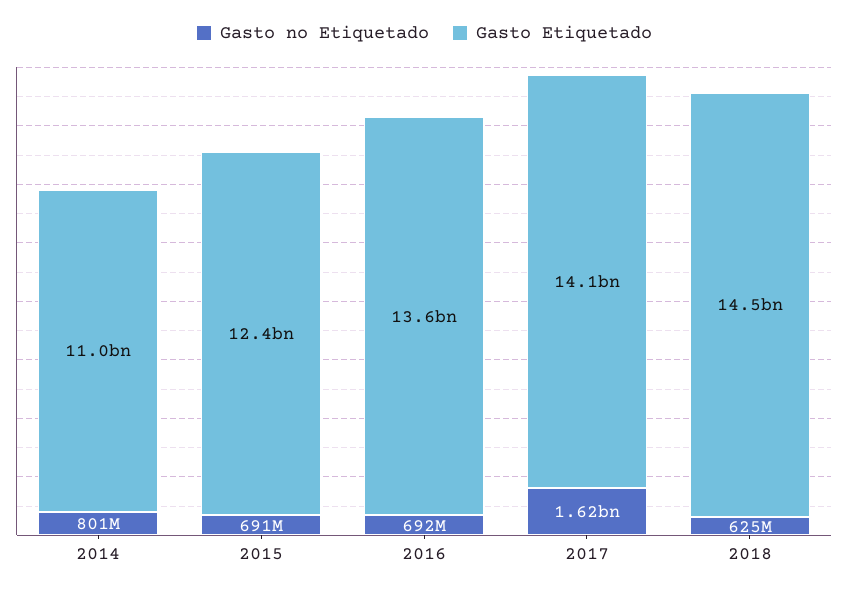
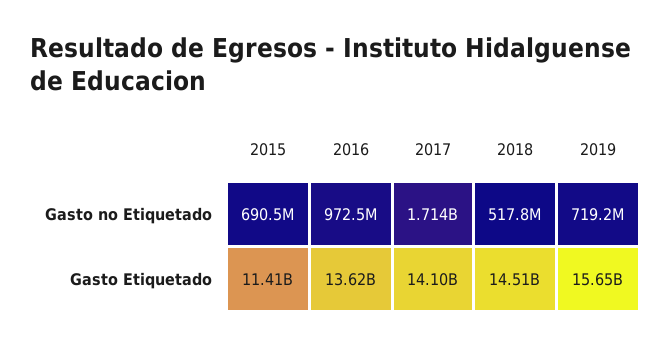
Gasto no Etiquetado, 2014: 801000000 -> none
Gasto Etiquetado, 2014: 11000000000 -> none
Gasto Etiquetado, 2015: 12400000000 -> 11410000000
Gasto no Etiquetado, 2016: 692000000 -> 972500000
Gasto no Etiquetado, 2017: 1620000000 -> 1714000000
Gasto no Etiquetado, 2018: 625000000 -> 517800000
Gasto no Etiquetado, 2019: none -> 719200000
Gasto Etiquetado, 2019: none -> 15650000000

